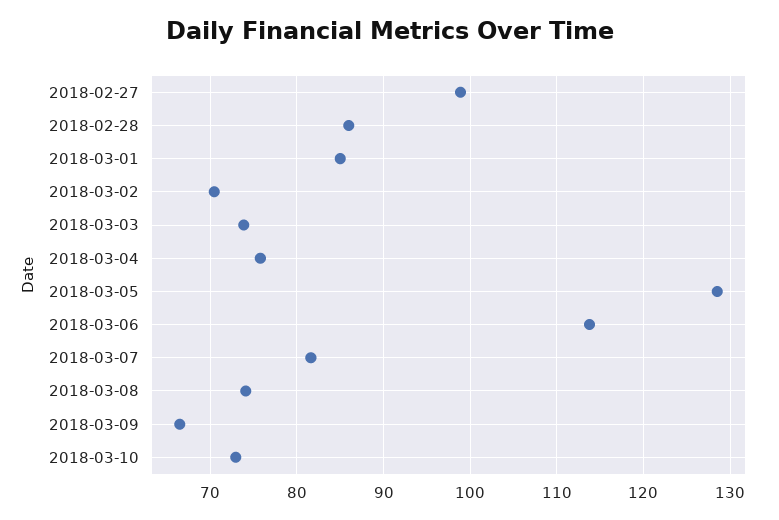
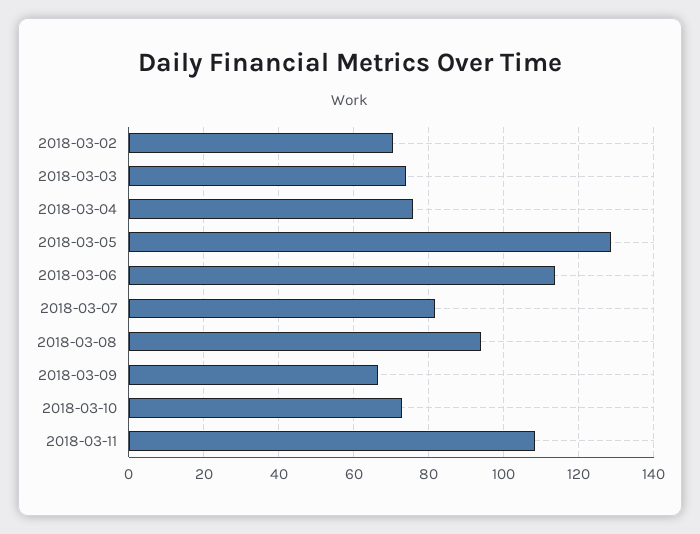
2018-02-27: 99 -> none
2018-02-28: 86 -> none
2018-03-01: 85 -> none
2018-03-08: 74 -> 94
2018-03-11: none -> 108

